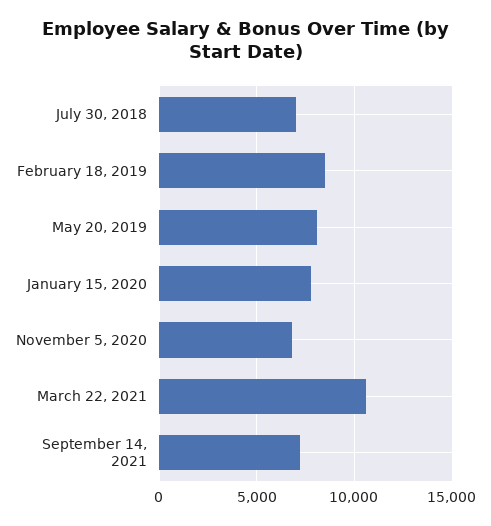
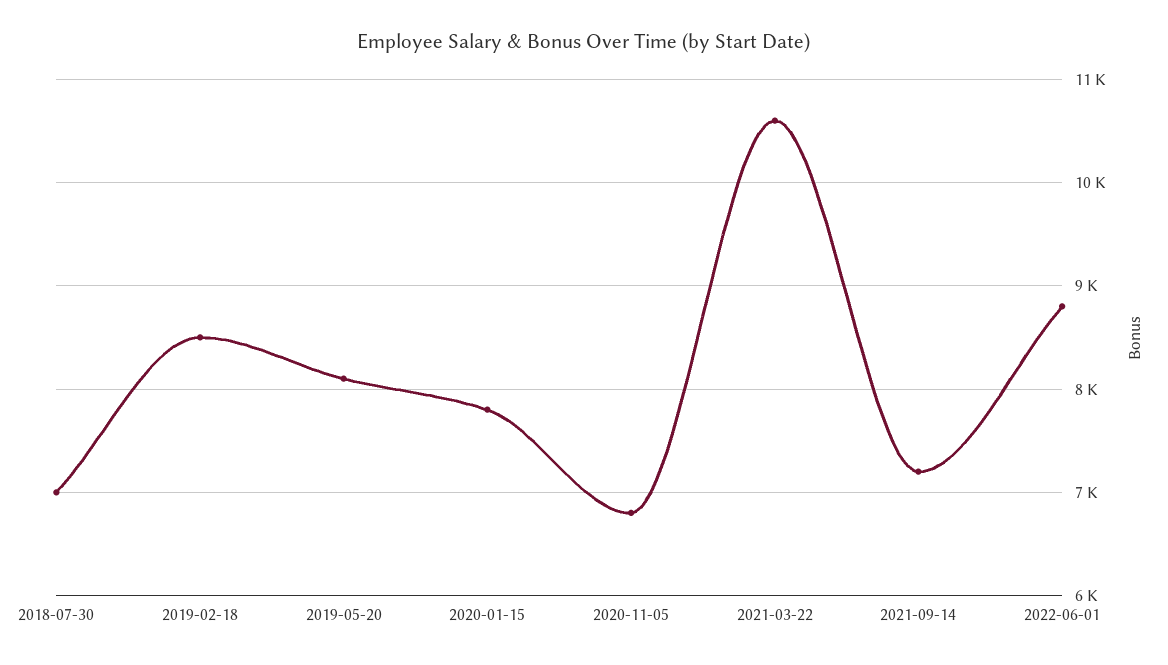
2022-06-01: none -> 8800

